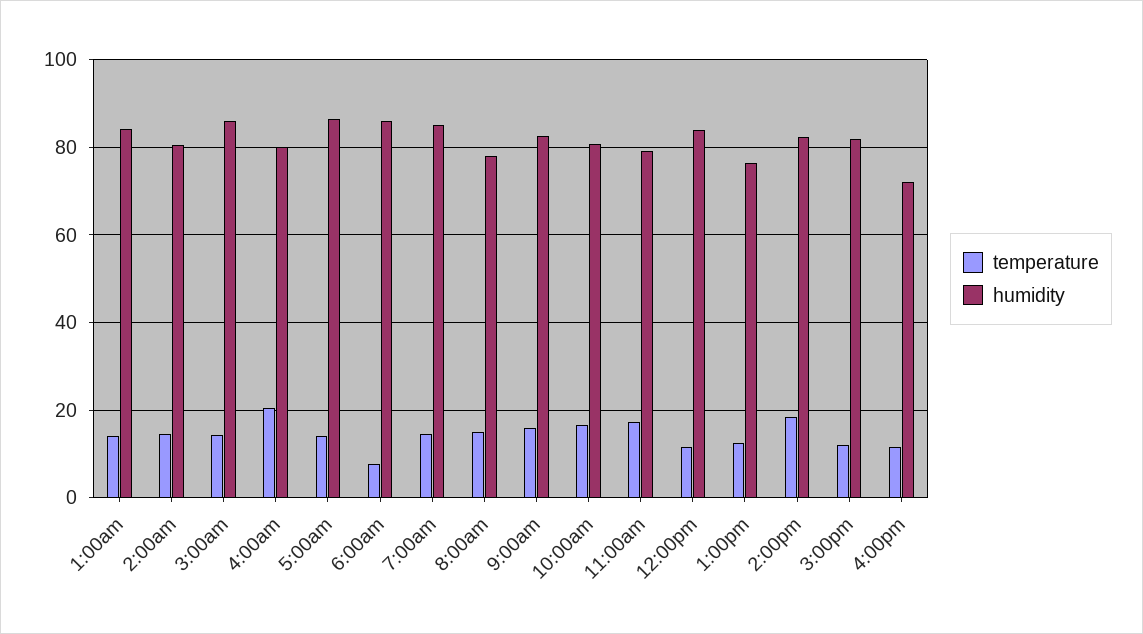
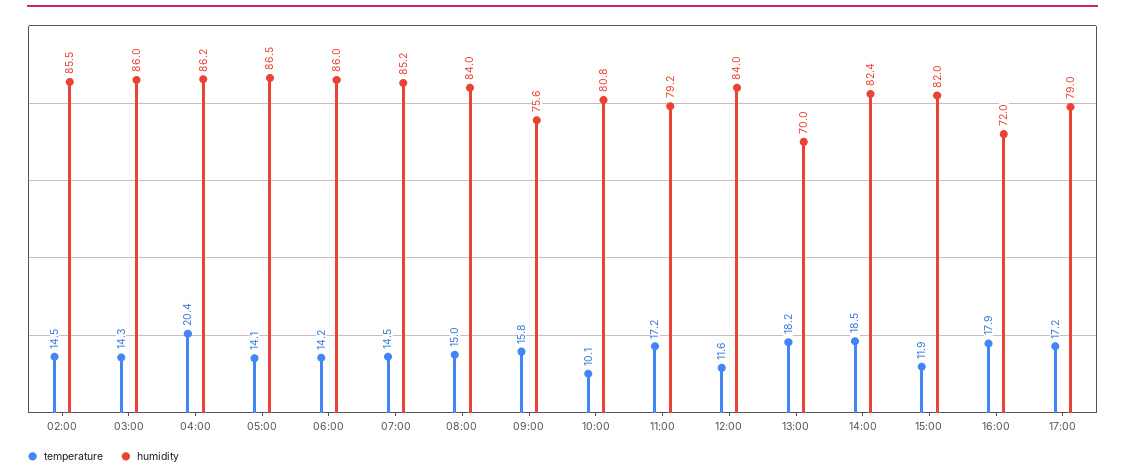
temperature, 1:00am: 14 -> none
humidity, 1:00am: 84 -> none
humidity, 2:00am: 80 -> 85.5
humidity, 4:00am: 80 -> 86.2
temperature, 6:00am: 8 -> 14.2
humidity, 8:00am: 78 -> 84
humidity, 9:00am: 82 -> 75.6
temperature, 10:00am: 16 -> 10.1
temperature, 1:00pm: 12 -> 18.2
humidity, 1:00pm: 76 -> 70
temperature, 4:00pm: 12 -> 17.9
temperature, 17:00: none -> 17.2
humidity, 17:00: none -> 79

